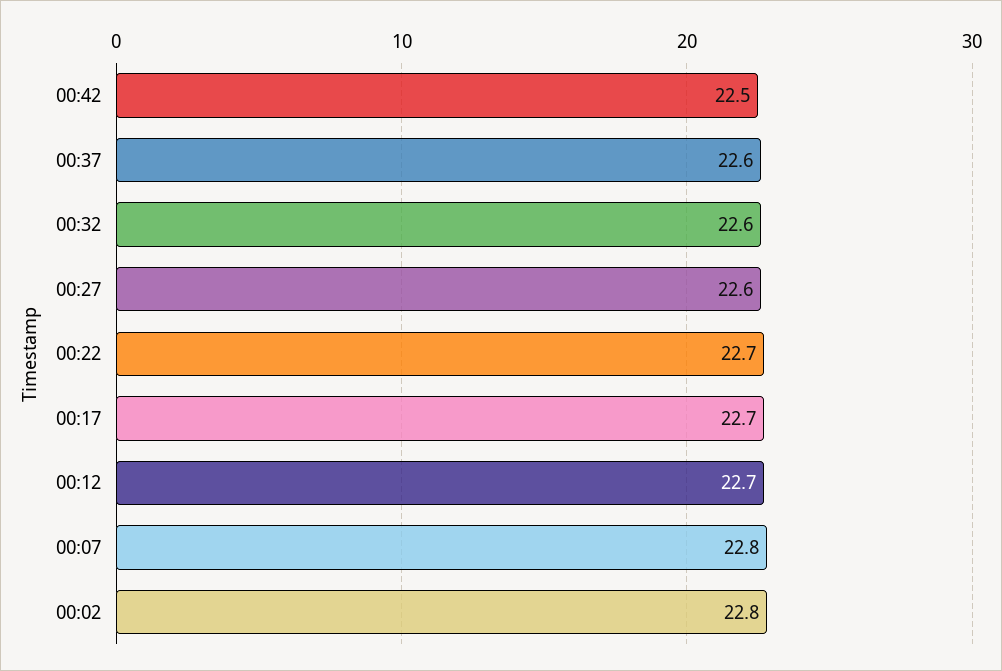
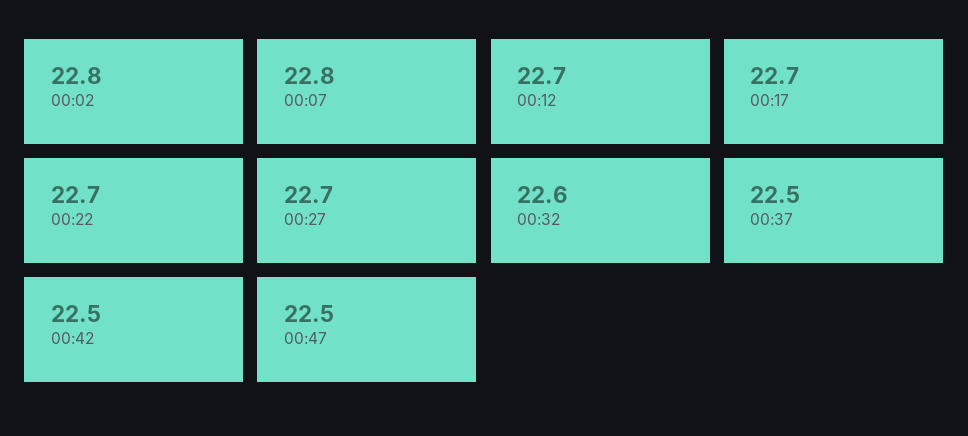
00:37: 22.6 -> 22.5
00:27: 22.6 -> 22.7
00:47: none -> 22.5

